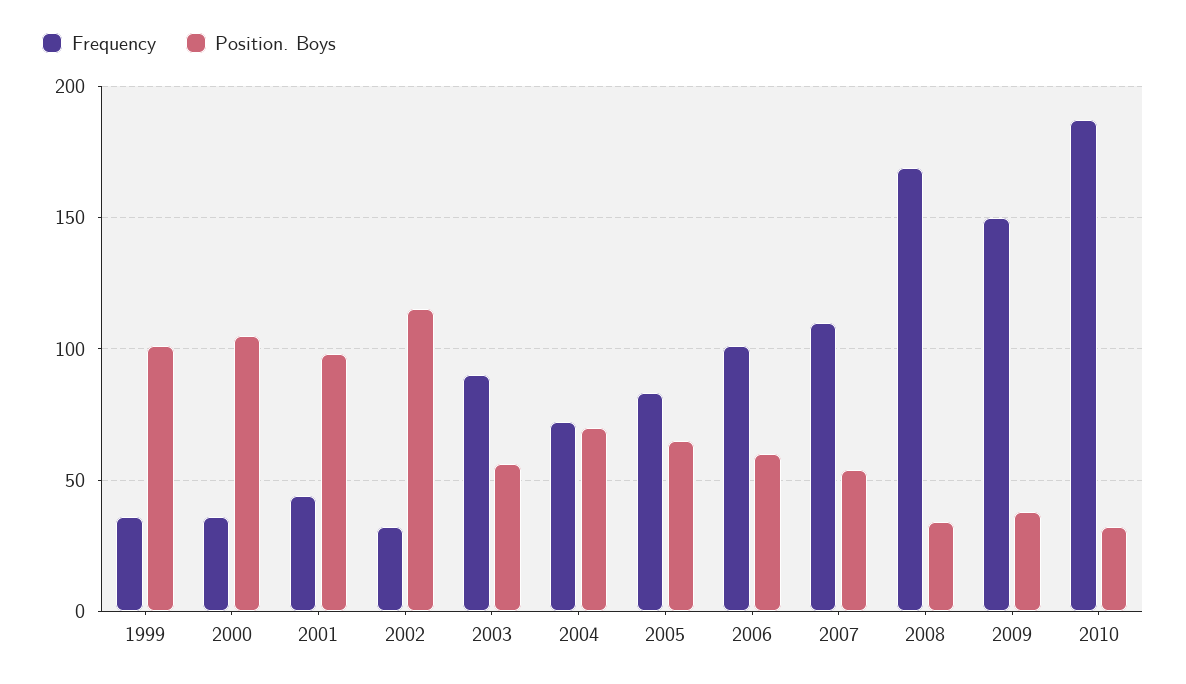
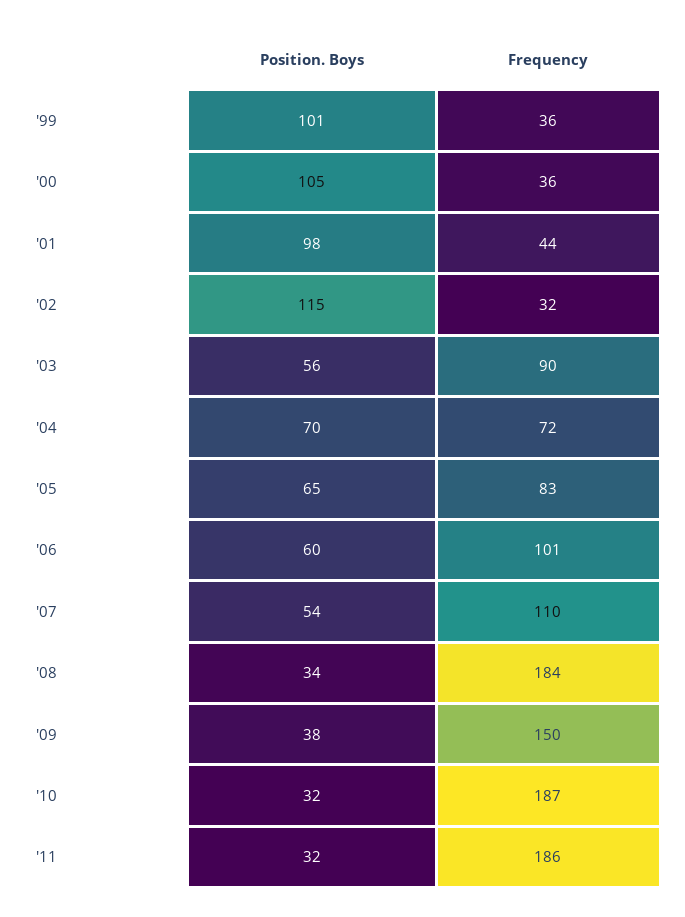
Frequency, 2008: 170 -> 184
Position. Boys, '11: none -> 32
Frequency, '11: none -> 186

